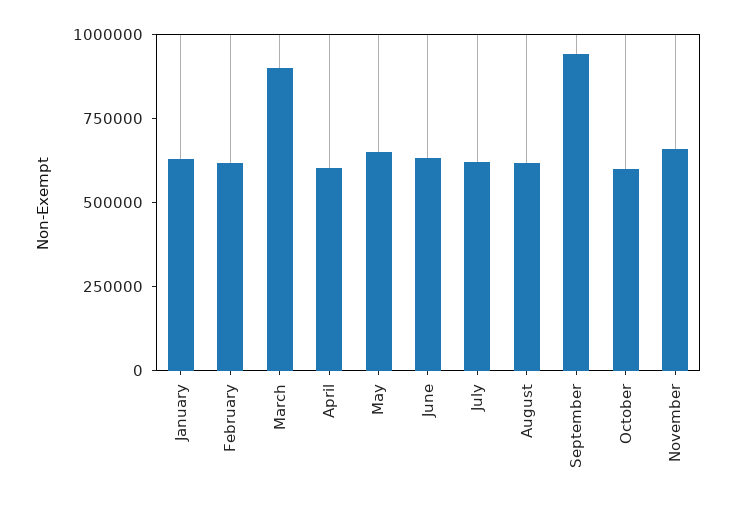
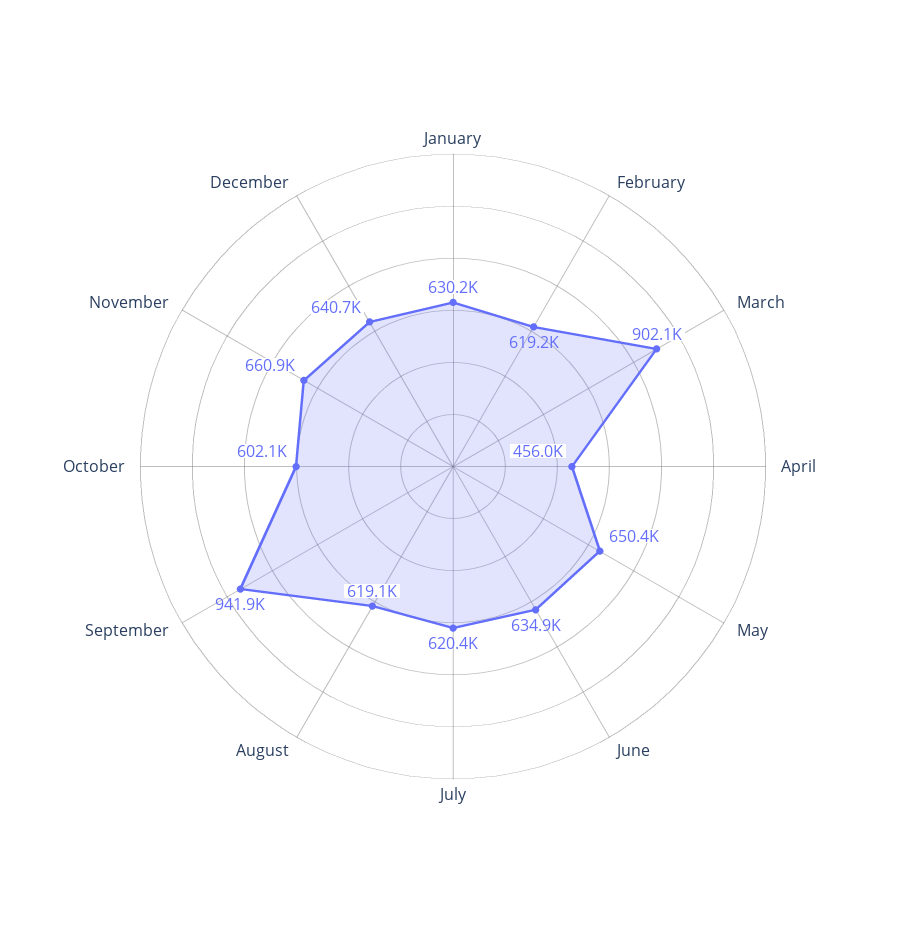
April: 600000 -> 456000
December: none -> 640700

